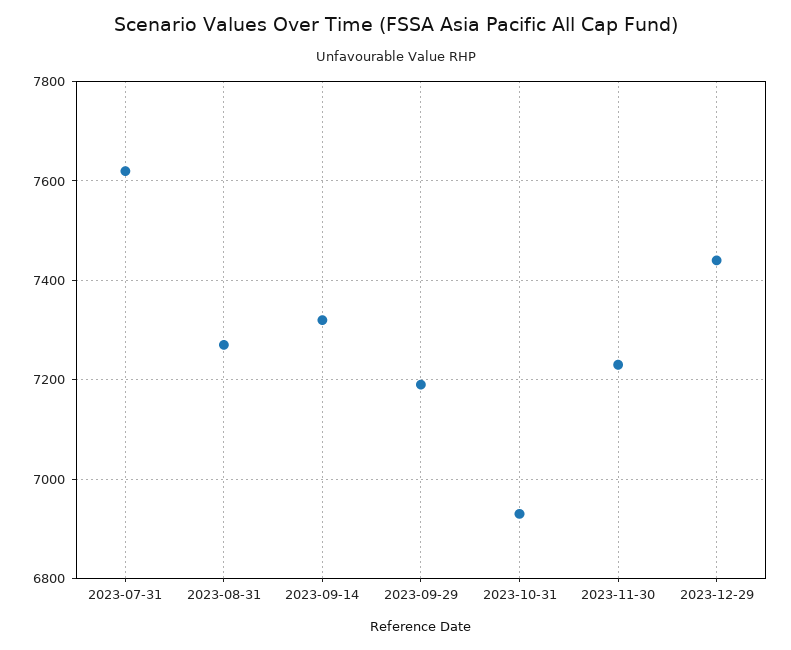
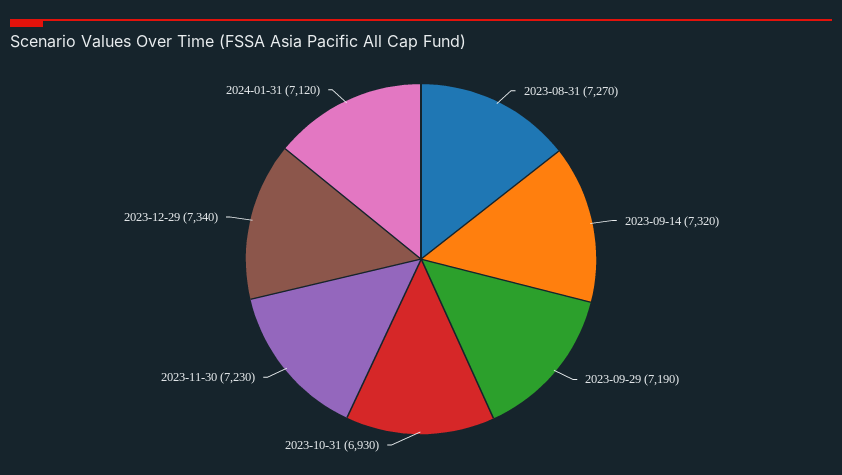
2023-07-31: 7620 -> none
2023-12-29: 7440 -> 7340
2024-01-31: none -> 7120

